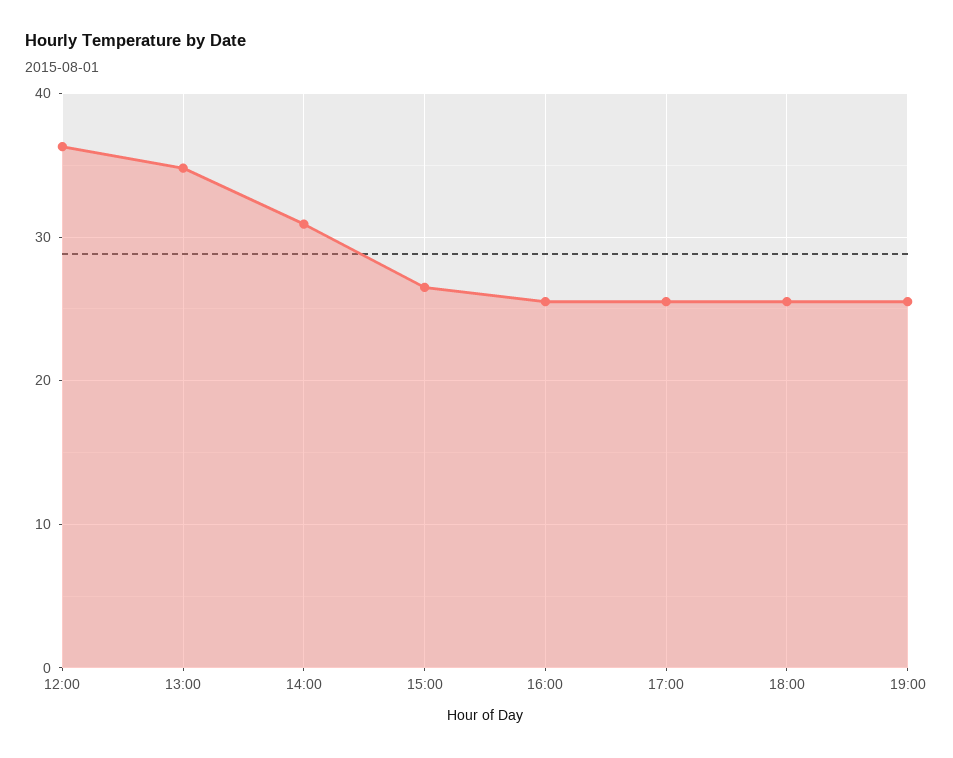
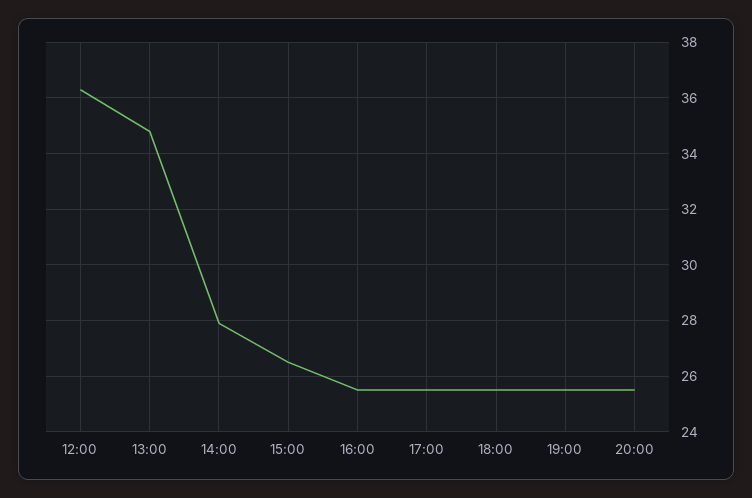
14:00: 31 -> 28
20:00: none -> 25.5

